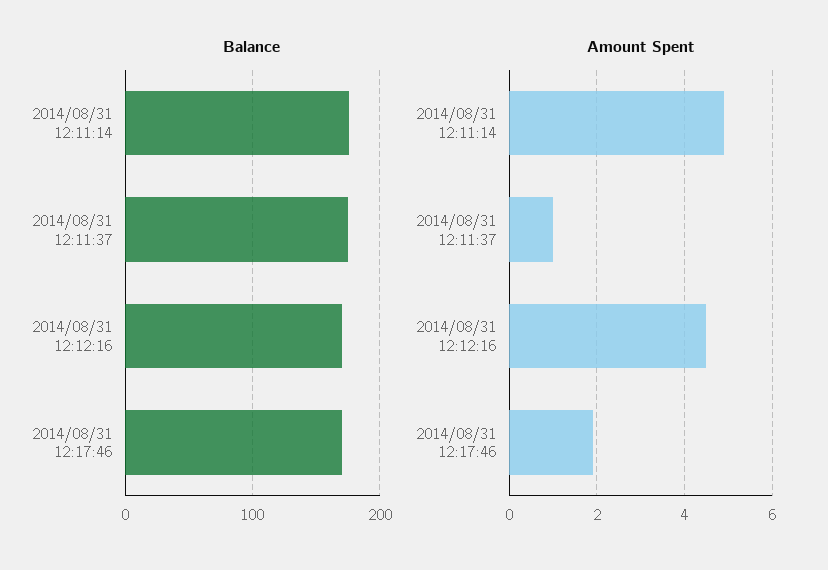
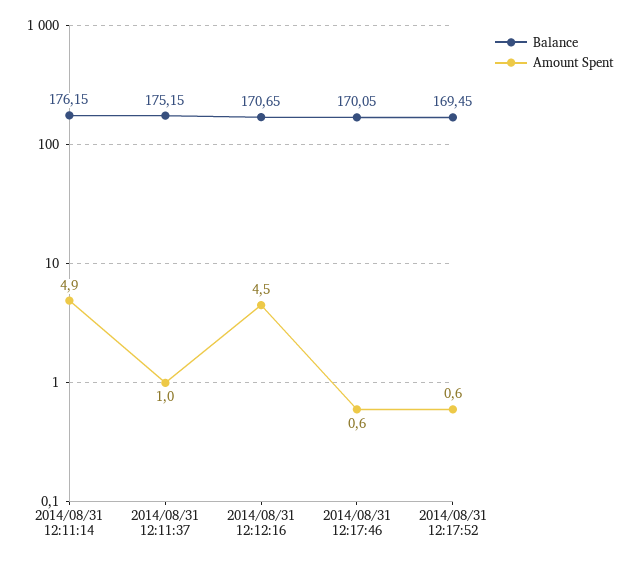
Amount Spent, 2014/08/31 12:17:46: 2 -> 0.6
Balance, 2014/08/31 12:17:52: none -> 169.45
Amount Spent, 2014/08/31 12:17:52: none -> 0.6

